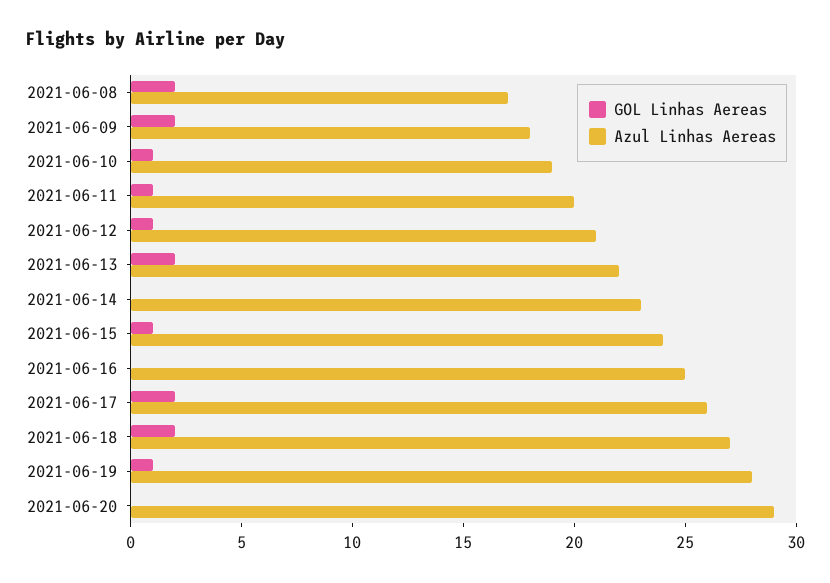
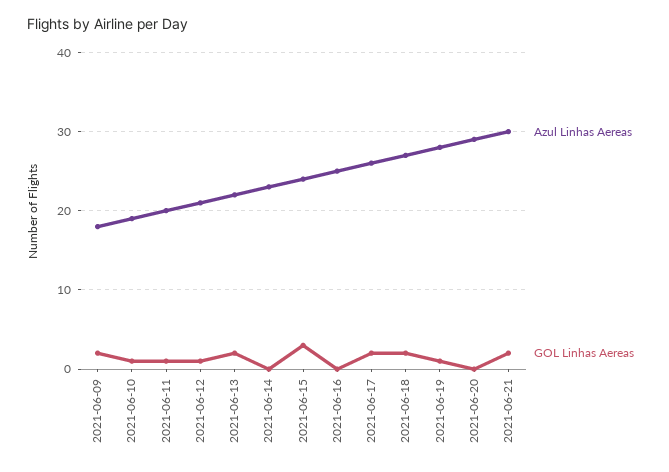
GOL Linhas Aereas, 2021-06-08: 2 -> none
Azul Linhas Aereas, 2021-06-08: 17 -> none
GOL Linhas Aereas, 2021-06-15: 1 -> 3
Azul Linhas Aereas, 2021-06-21: none -> 30
GOL Linhas Aereas, 2021-06-21: none -> 2

